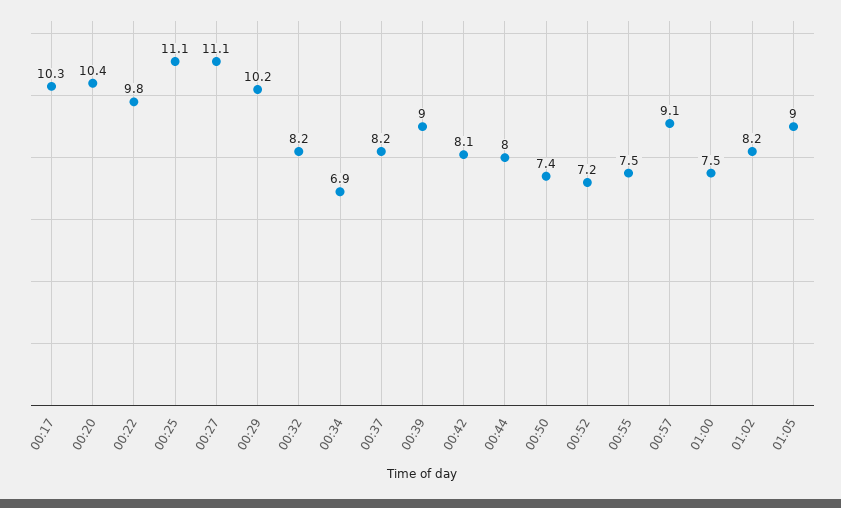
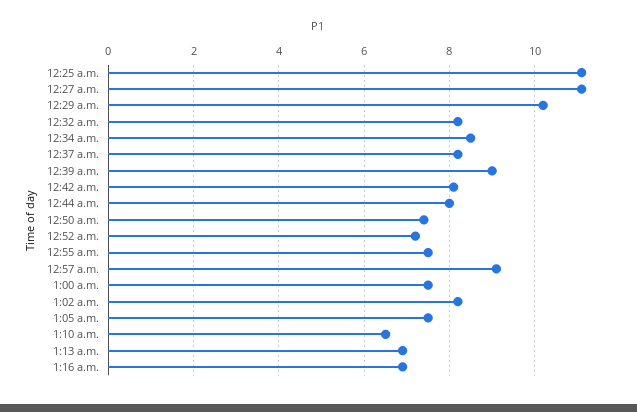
00:17: 10.3 -> none
00:20: 10.4 -> none
00:22: 9.8 -> none
00:34: 6.9 -> 8.5
01:05: 9 -> 7.5
1:10 a.m.: none -> 6.5
1:13 a.m.: none -> 7
1:16 a.m.: none -> 7

